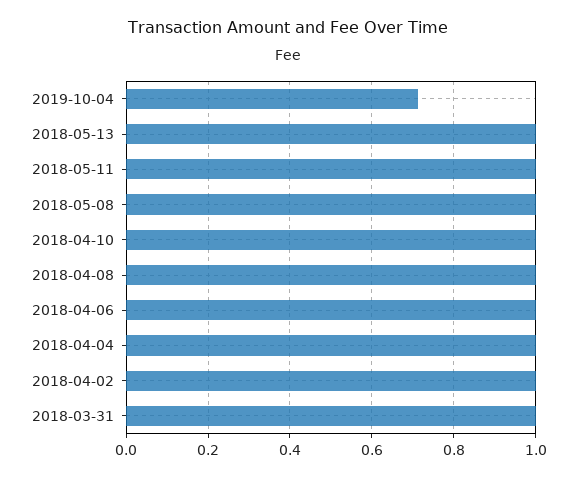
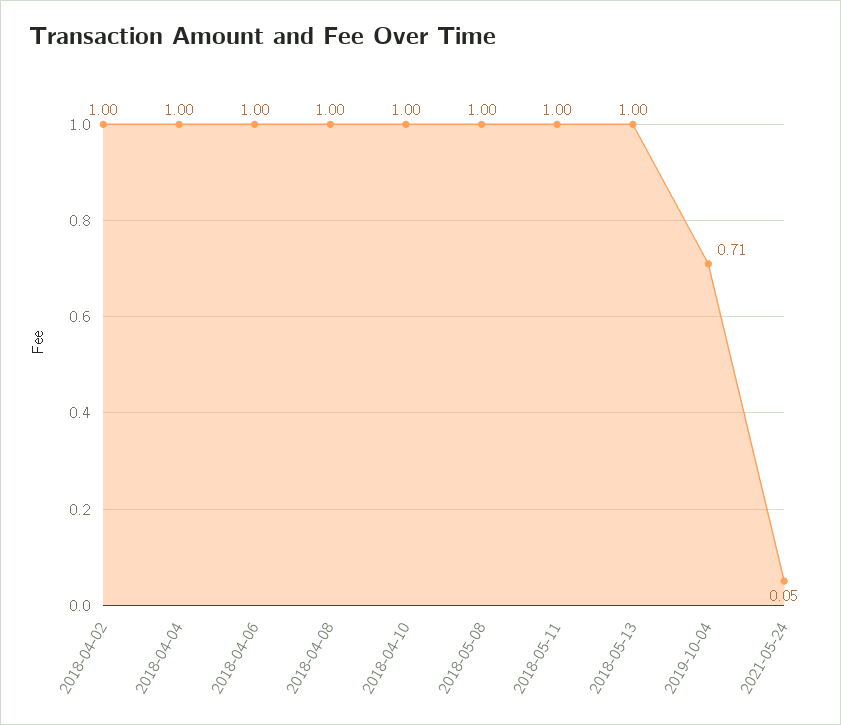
2018-03-31: 1 -> none
2021-05-24: none -> 0.05

